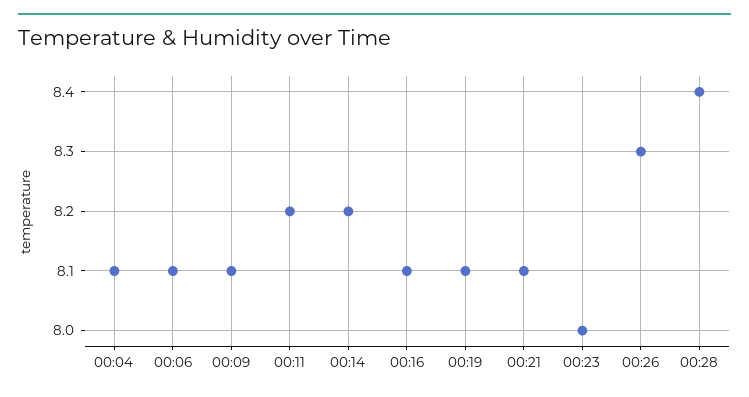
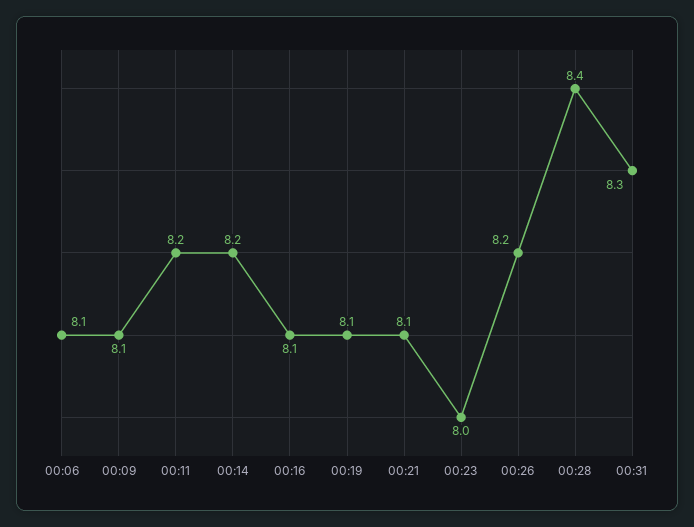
00:04: 8.1 -> none
00:26: 8.3 -> 8.2
00:31: none -> 8.3

